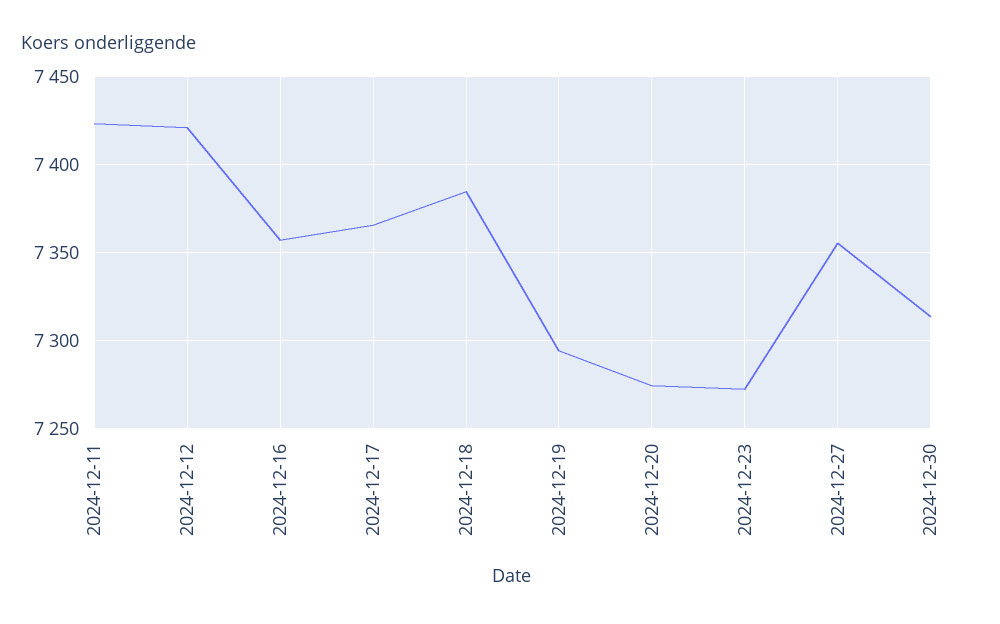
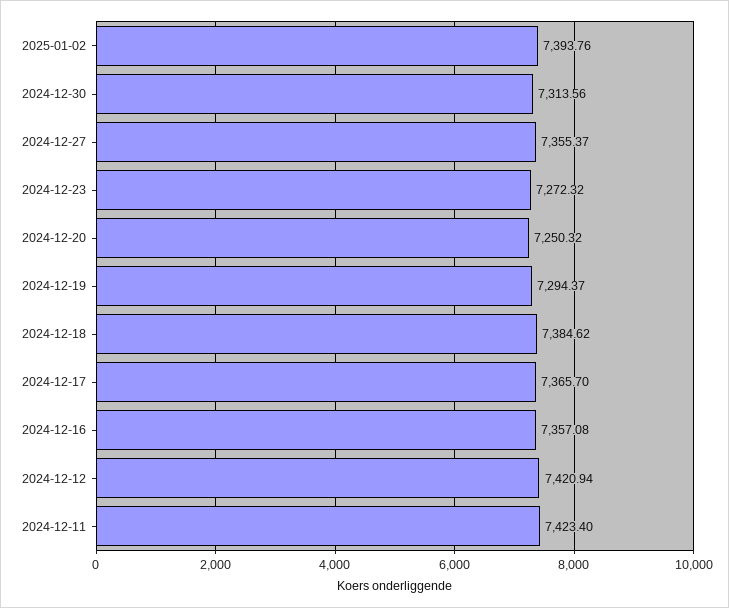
2024-12-20: 7275 -> 7250.32
2025-01-02: none -> 7393.76

